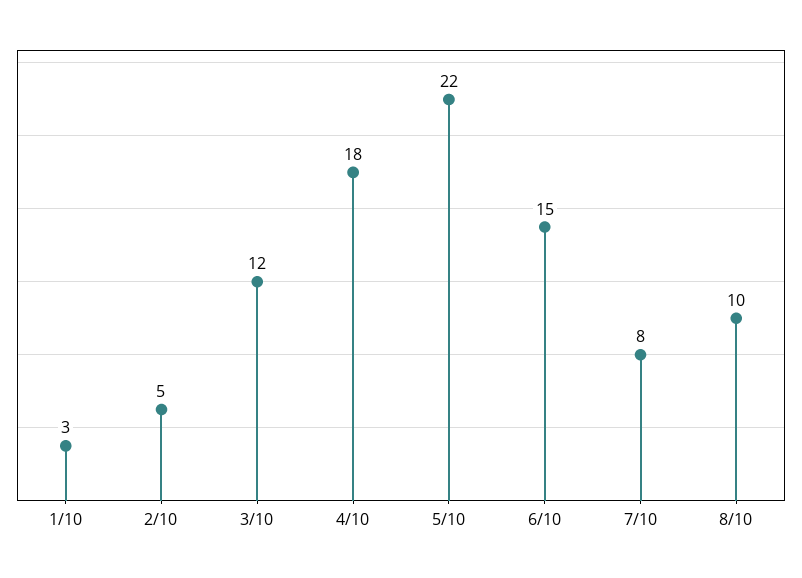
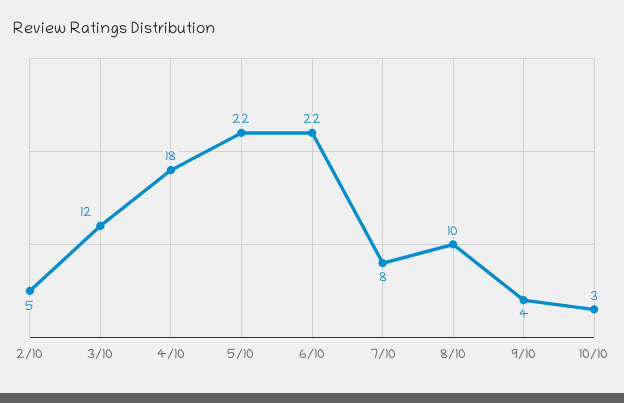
1/10: 3 -> none
6/10: 15 -> 22
9/10: none -> 4
10/10: none -> 3

